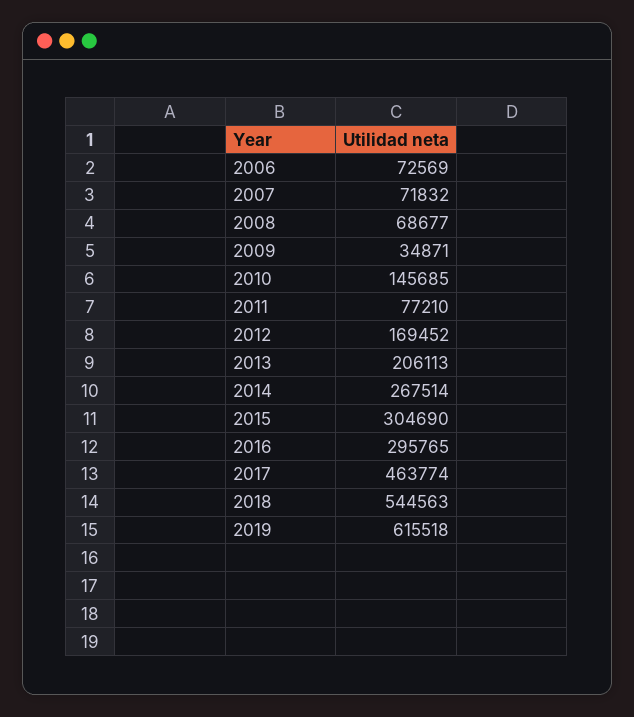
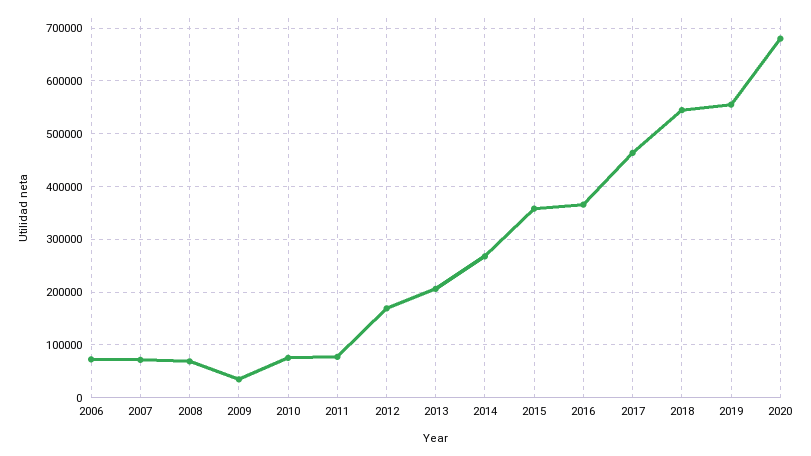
2010: 145685 -> 80000
2015: 304690 -> 360000
2016: 295765 -> 360000
2019: 615518 -> 560000
2020: none -> 680000

